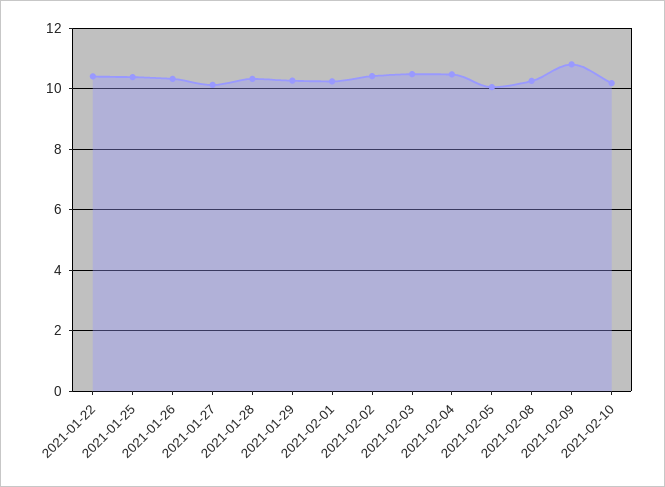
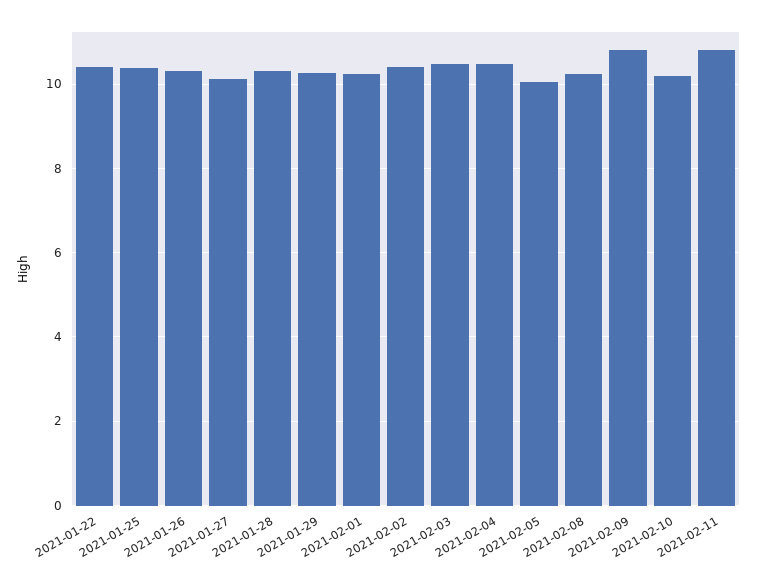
2021-02-11: none -> 10.8

